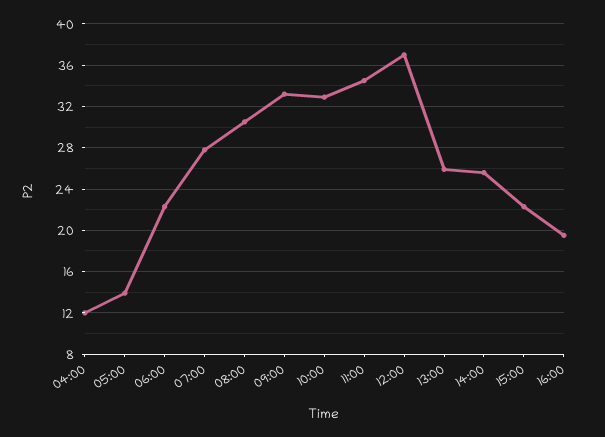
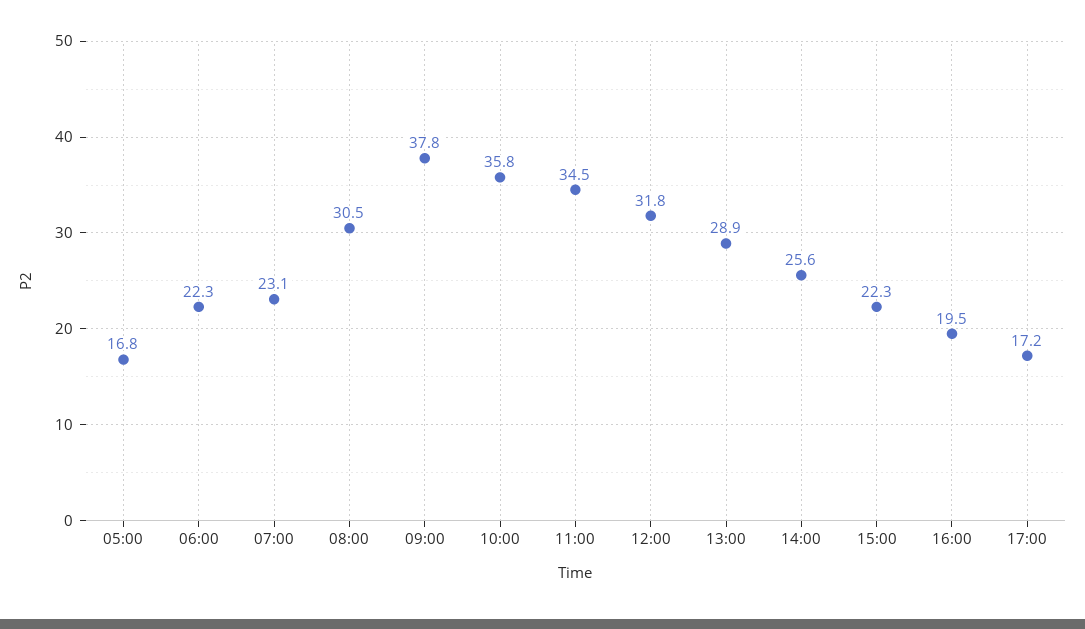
04:00: 12 -> none
05:00: 14 -> 16.8
07:00: 28 -> 23.1
09:00: 33 -> 37.8
10:00: 33 -> 35.8
12:00: 37 -> 31.8
13:00: 26 -> 28.9
17:00: none -> 17.2

